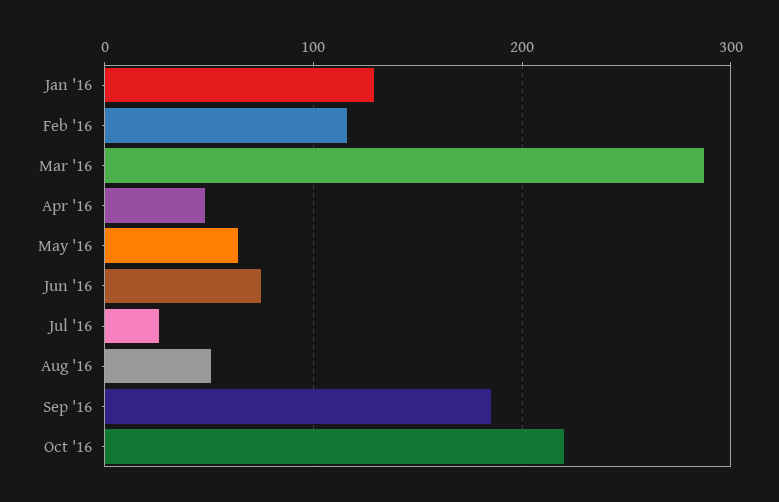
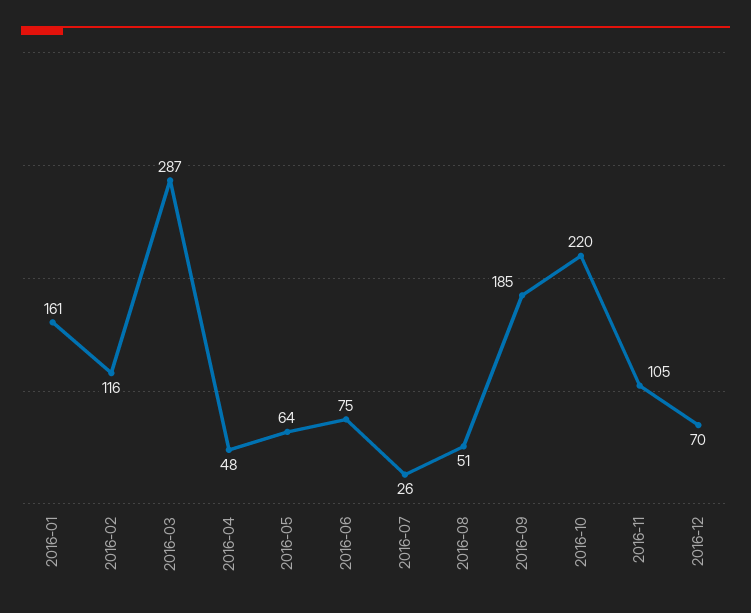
Jan '16: 130 -> 161
2016-11: none -> 105
2016-12: none -> 70

